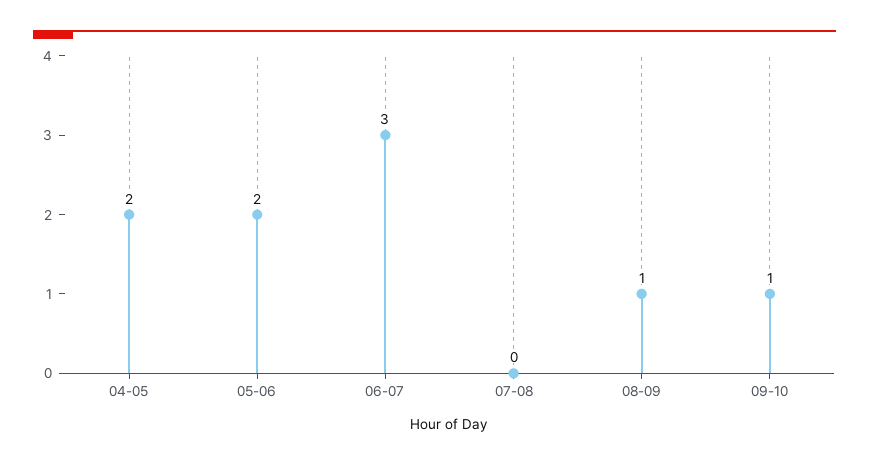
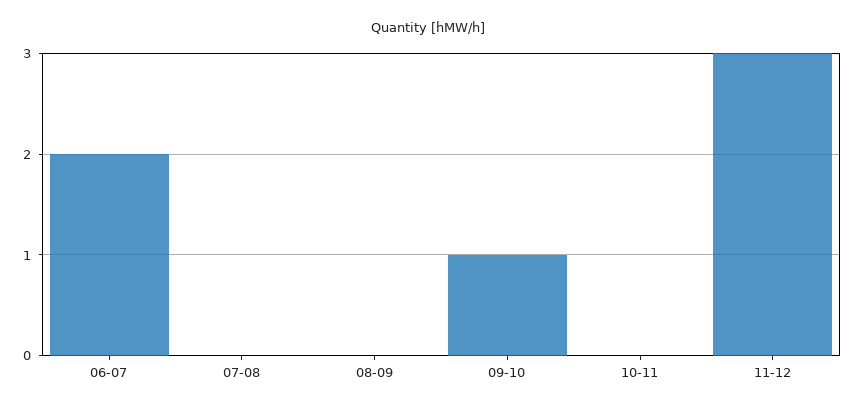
04-05: 2 -> none
05-06: 2 -> none
06-07: 3 -> 2
08-09: 1 -> 0
10-11: none -> 0
11-12: none -> 3

